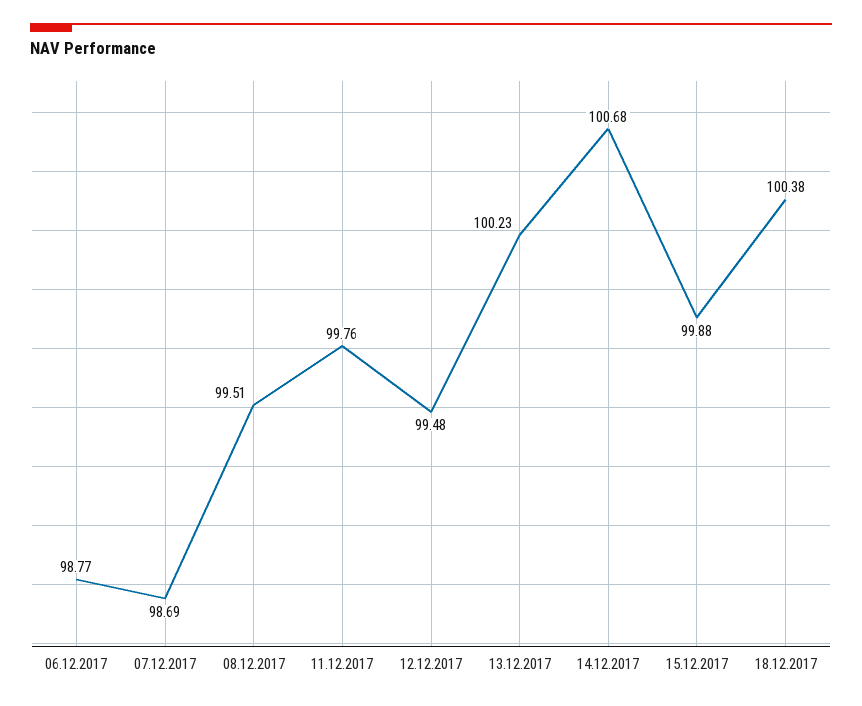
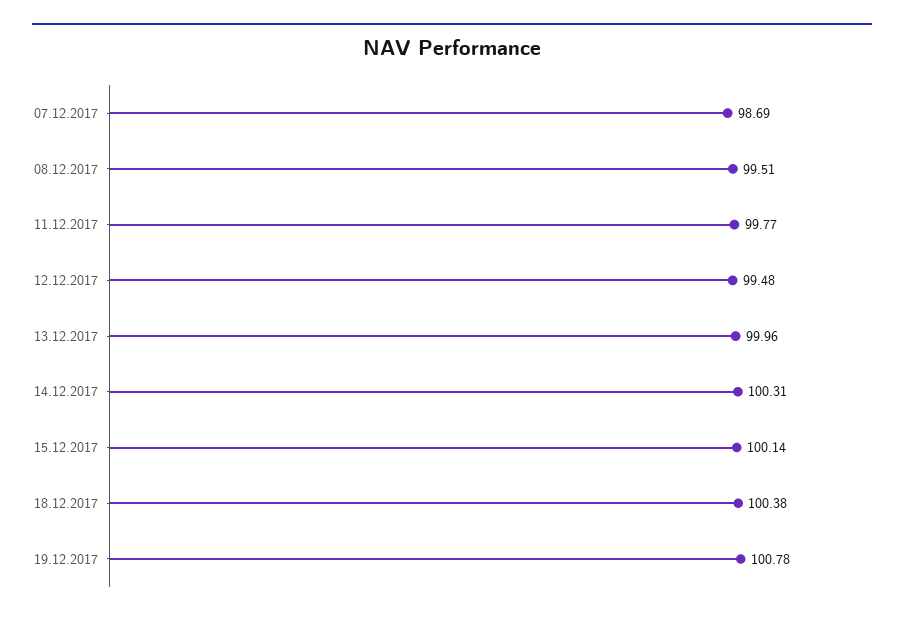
06.12.2017: 98.77 -> none
11.12.2017: 99.76 -> 99.77
13.12.2017: 100.23 -> 99.96
14.12.2017: 100.68 -> 100.31
15.12.2017: 99.88 -> 100.14
19.12.2017: none -> 100.78

